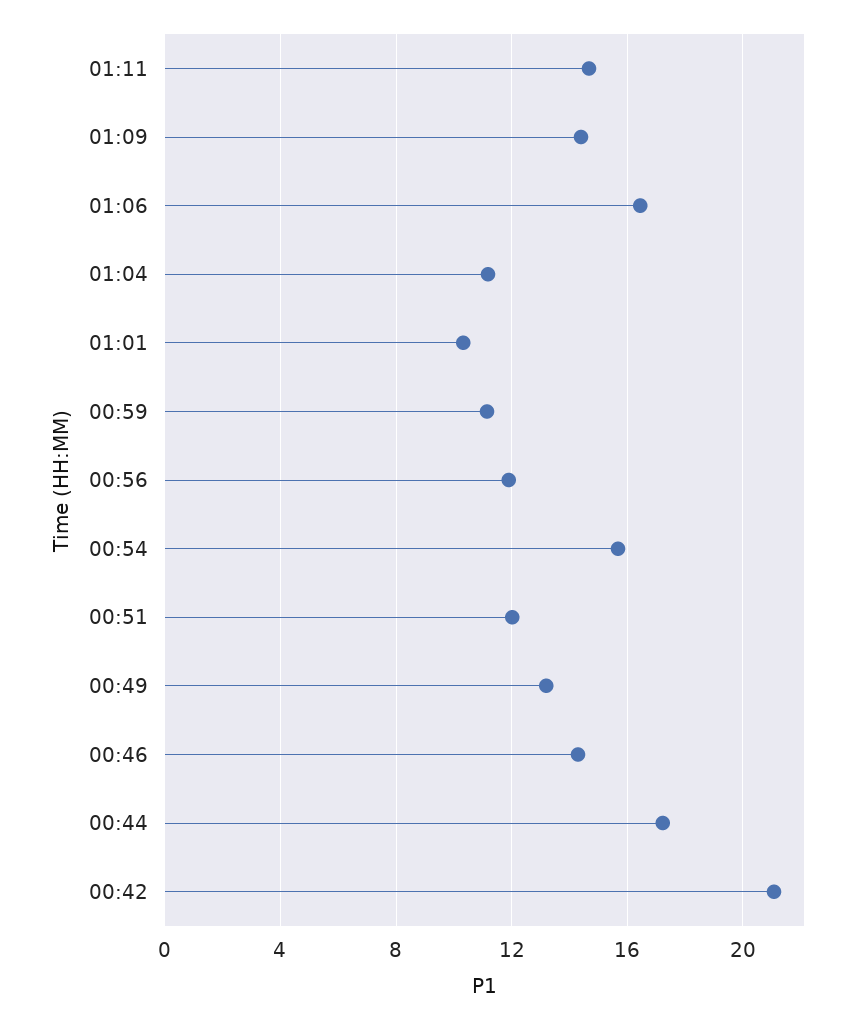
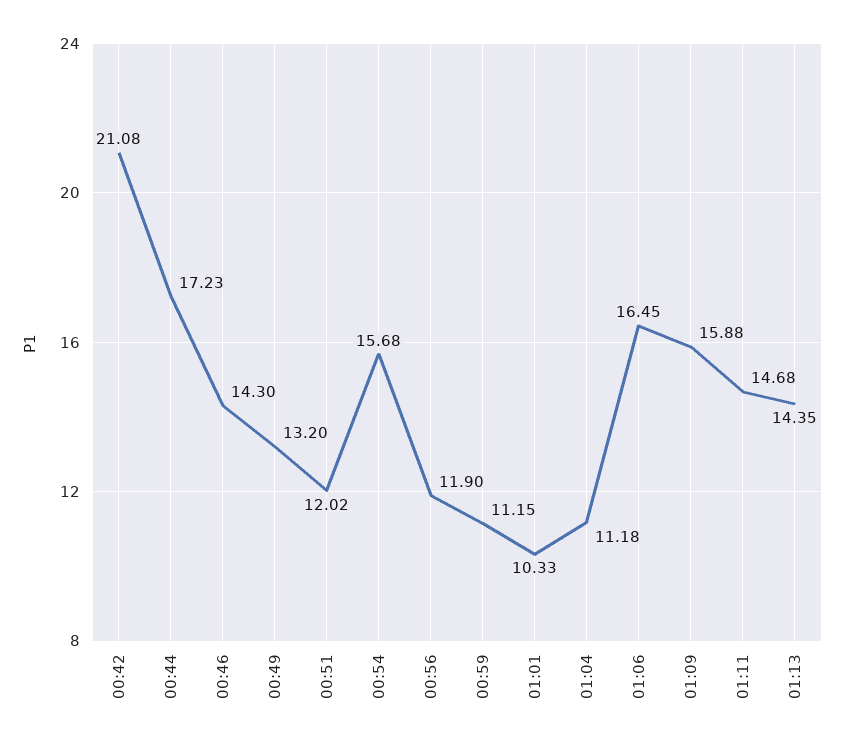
01:09: 14.5 -> 15.88
01:13: none -> 14.35

